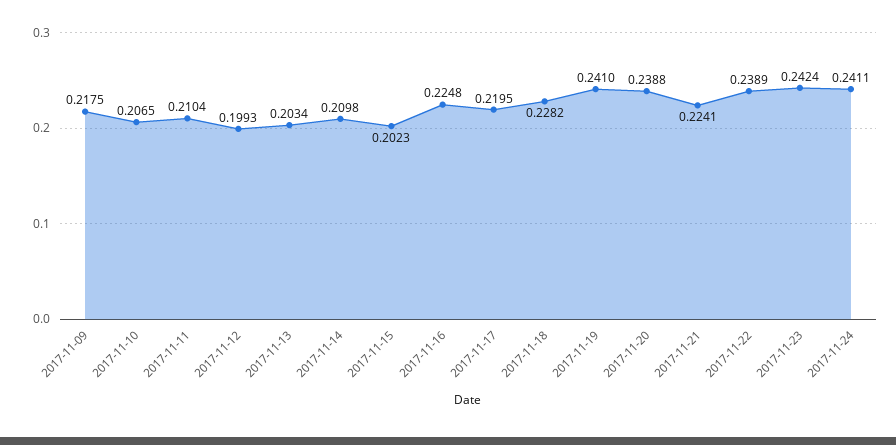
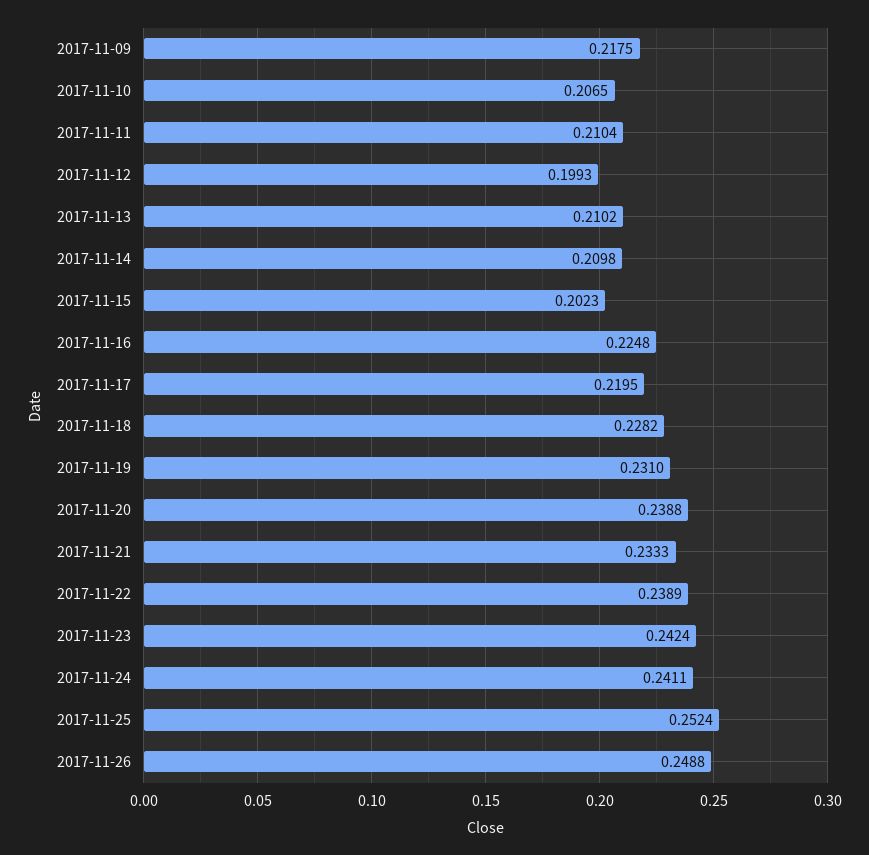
2017-11-13: 0.2034 -> 0.2102
2017-11-19: 0.241 -> 0.231
2017-11-21: 0.2241 -> 0.2333
2017-11-25: none -> 0.2524
2017-11-26: none -> 0.2488

